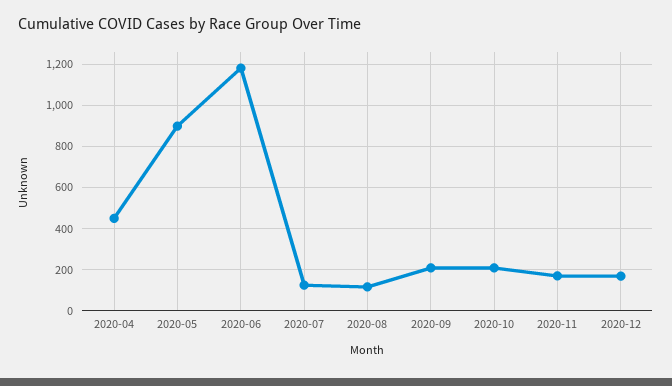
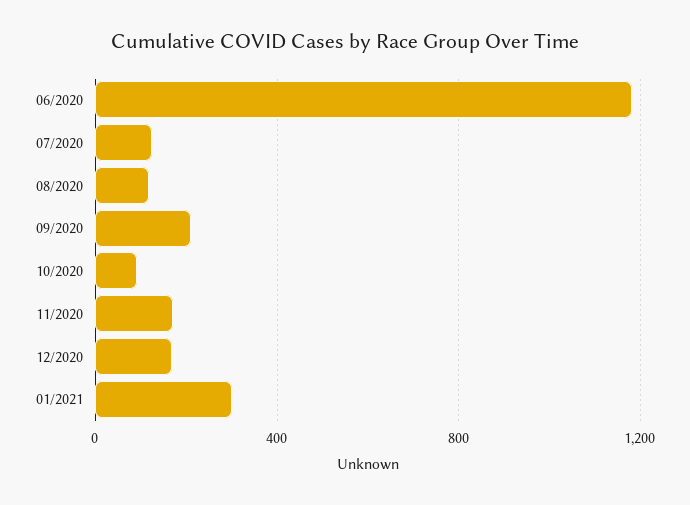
2020-04: 450 -> none
2020-05: 900 -> none
2020-10: 200 -> 100
01/2021: none -> 300

